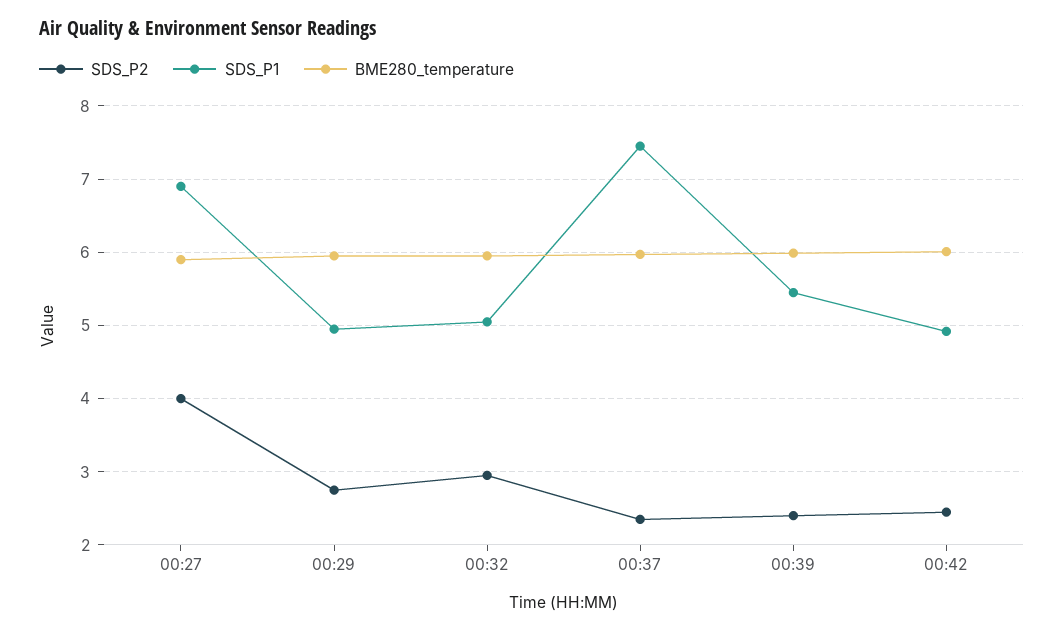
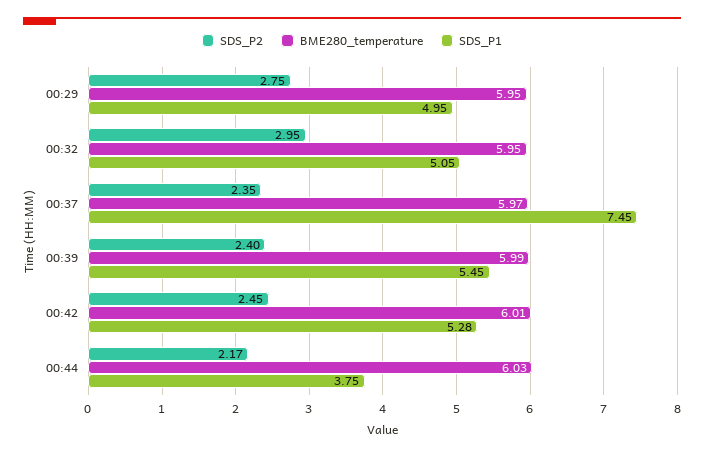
SDS_P2, 00:27: 4 -> none
SDS_P1, 00:27: 6.9 -> none
BME280_temperature, 00:27: 5.9 -> none
SDS_P1, 00:42: 4.9 -> 5.28
SDS_P2, 00:44: none -> 2.17
BME280_temperature, 00:44: none -> 6.03
SDS_P1, 00:44: none -> 3.75

